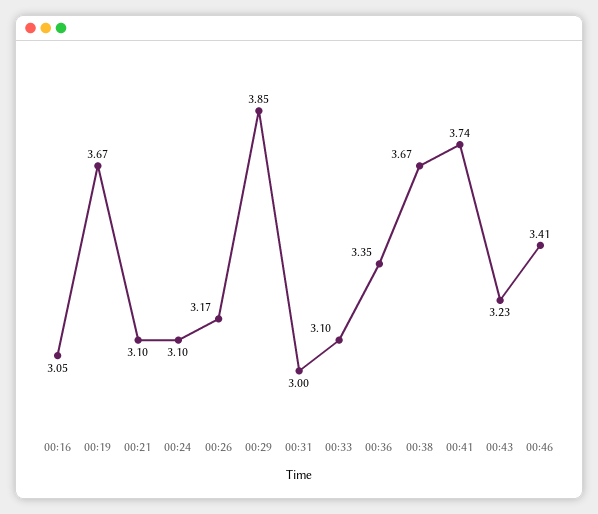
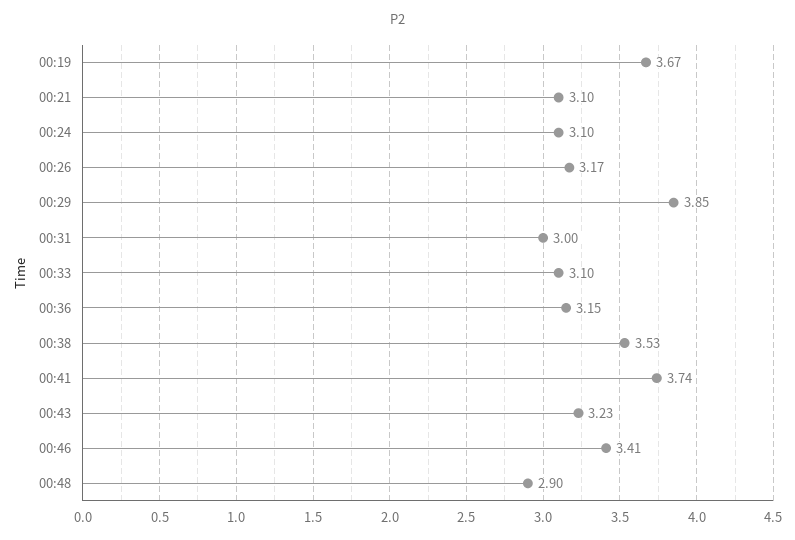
00:16: 3.05 -> none
00:36: 3.35 -> 3.15
00:38: 3.67 -> 3.53
00:48: none -> 2.9

